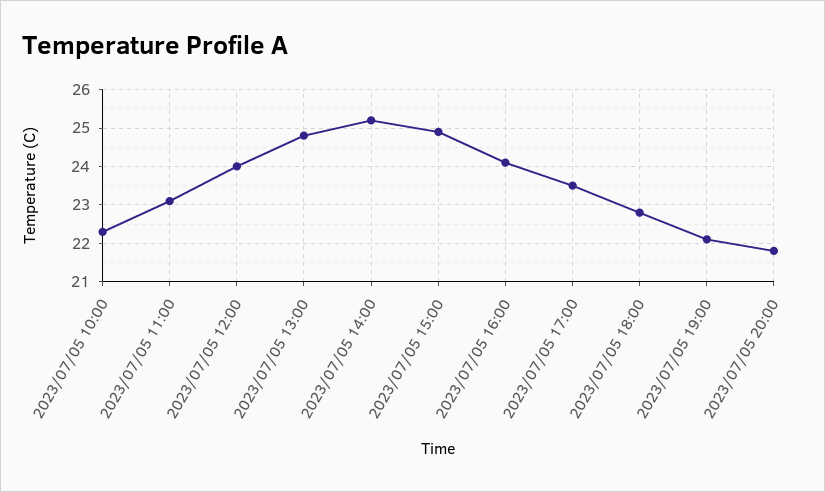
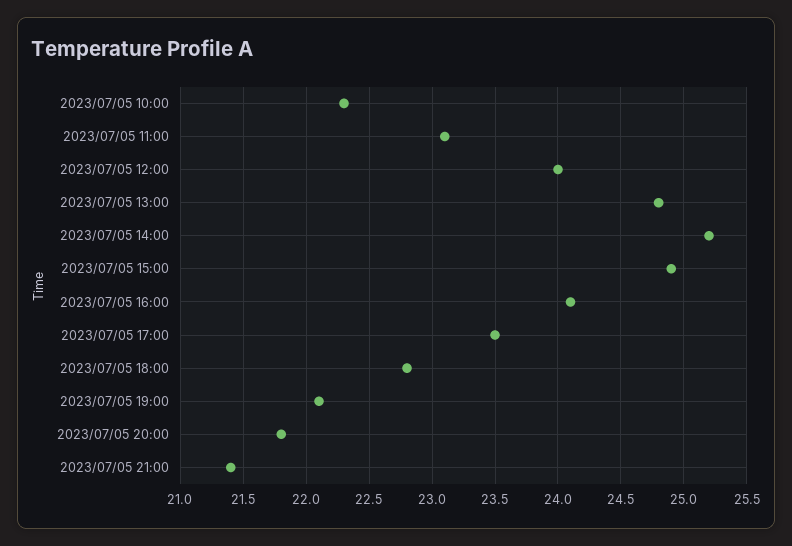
2023/07/05 21:00: none -> 21.4

